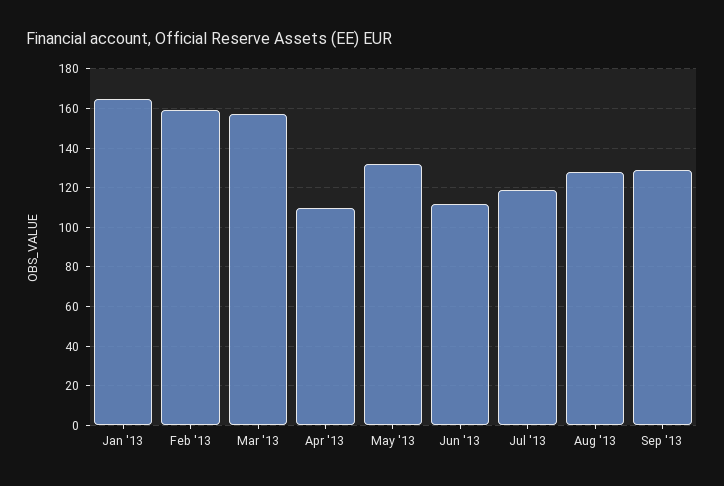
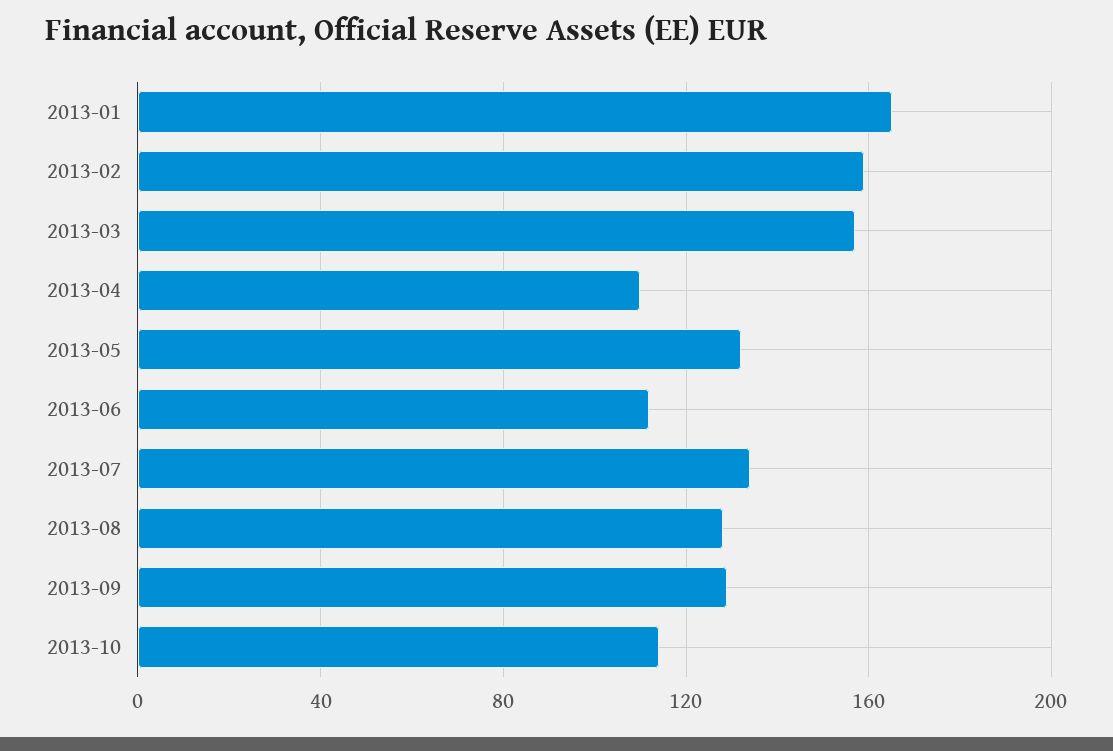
Jul '13: 120 -> 135
2013-10: none -> 115

